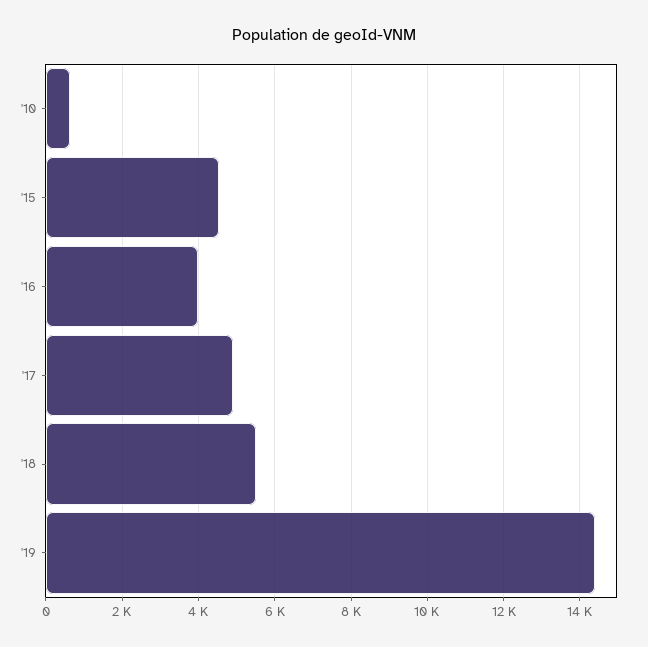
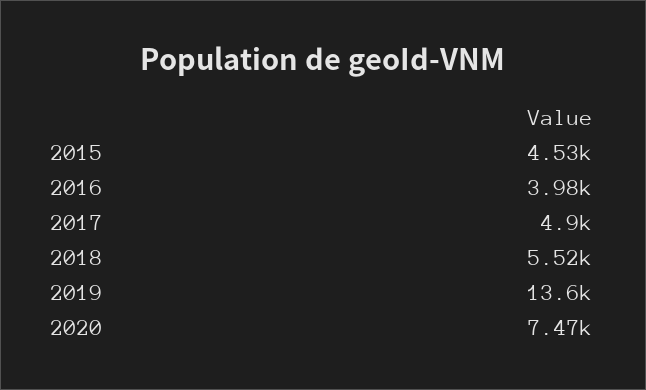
'10: 600 -> none
'19: 14400 -> 13600
2020: none -> 7470

